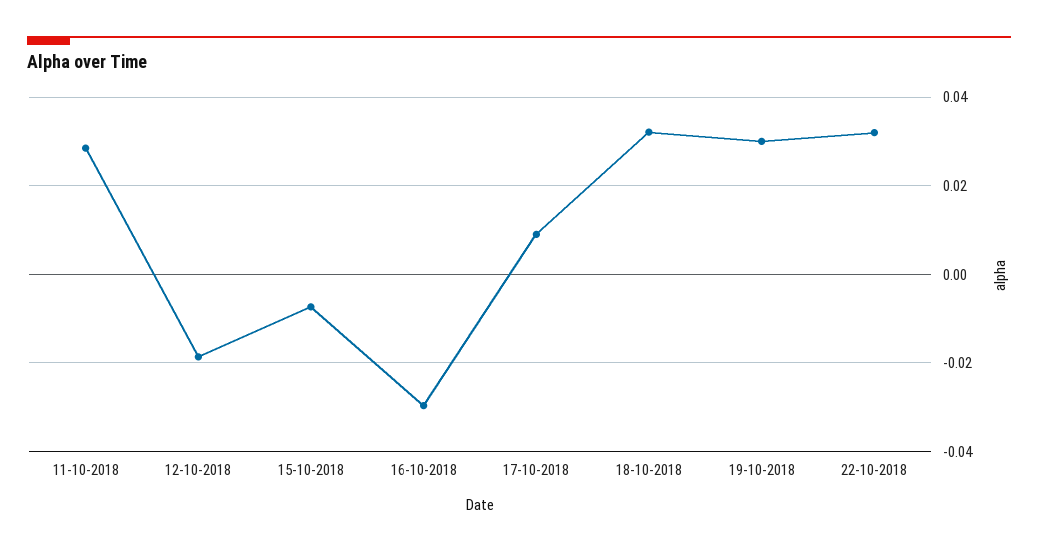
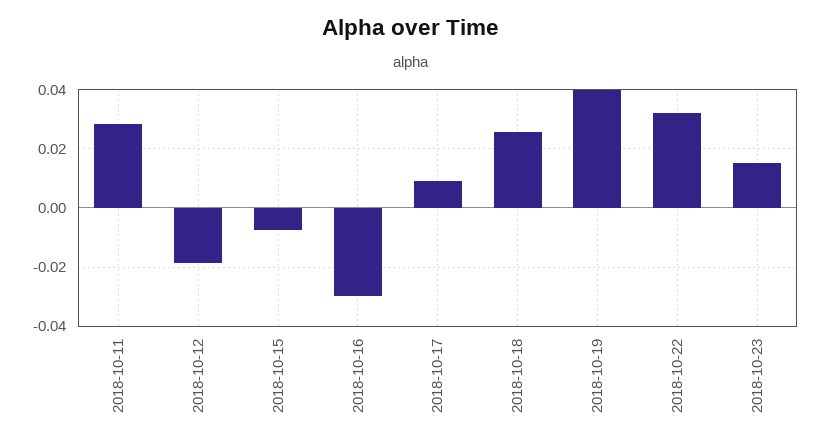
18-10-2018: 0.032 -> 0.025
19-10-2018: 0.03 -> 0.04
2018-10-23: none -> 0.015

